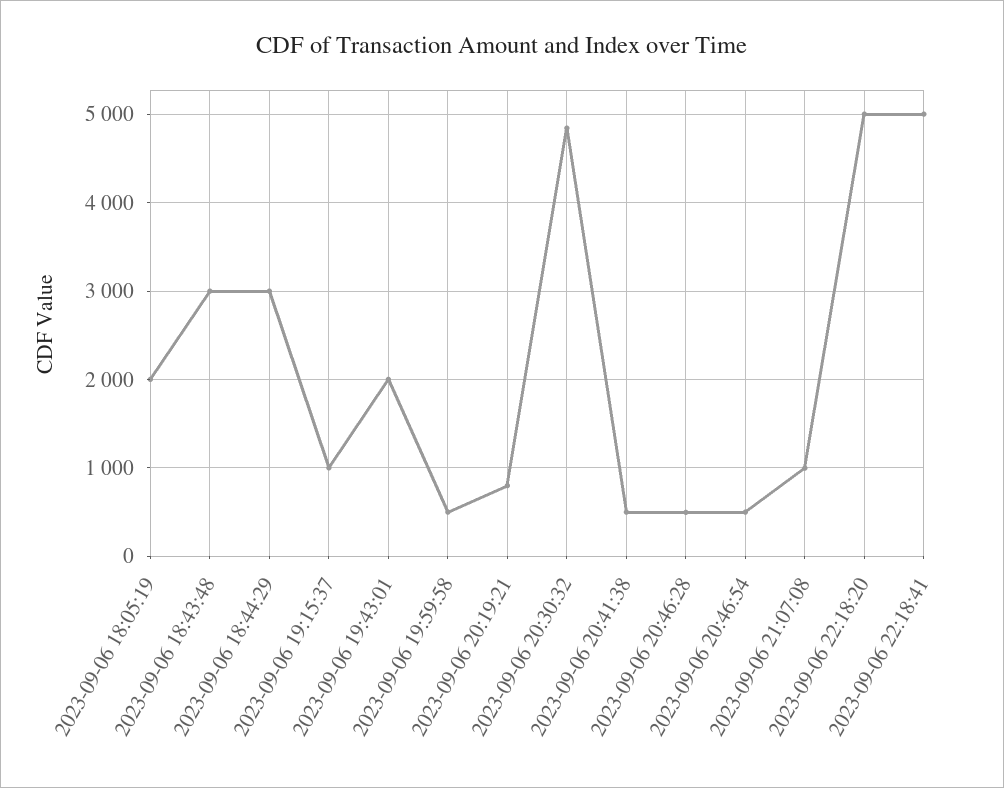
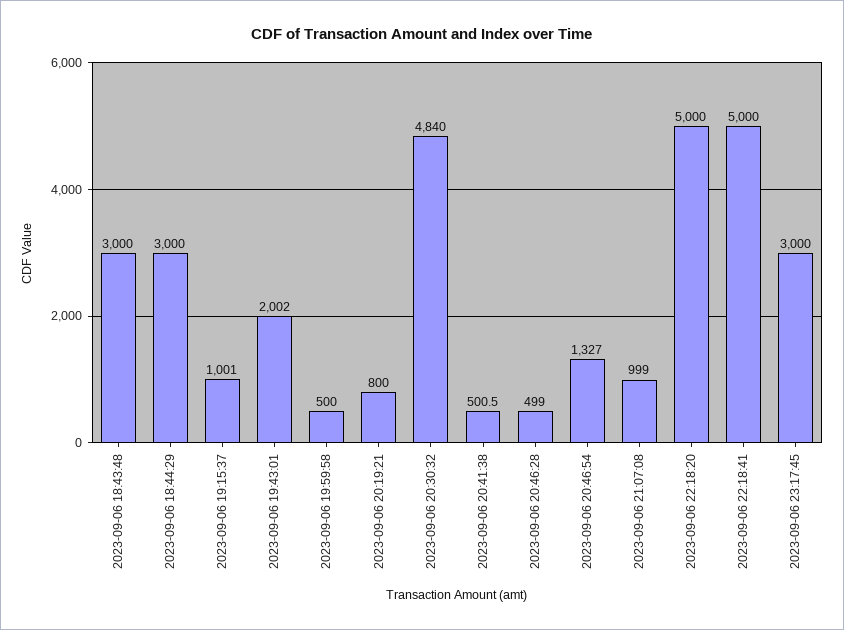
2023-09-06 18:05:19: 2000 -> none
2023-09-06 20:46:54: 500 -> 1327
2023-09-06 23:17:45: none -> 3000

